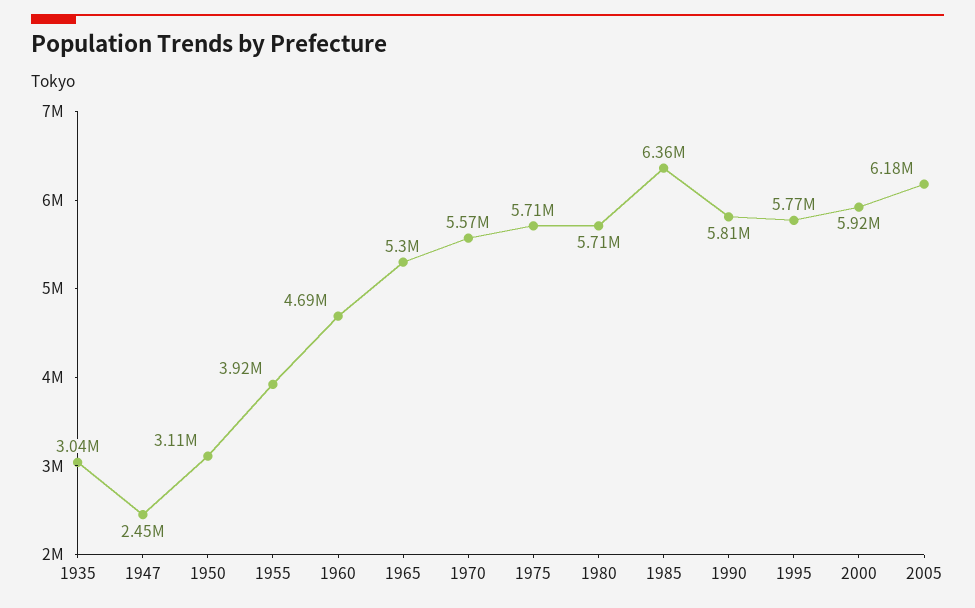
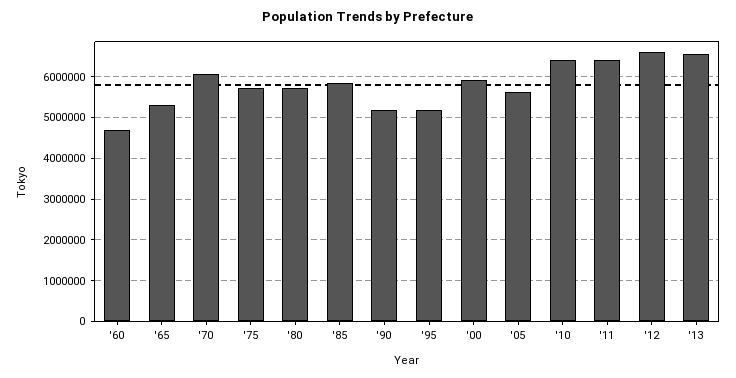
1935: 3040000 -> none
1947: 2450000 -> none
1950: 3110000 -> none
1955: 3920000 -> none
1970: 5570000 -> 6000000
1985: 6360000 -> 5800000
1990: 5810000 -> 5200000
1995: 5770000 -> 5200000
2005: 6180000 -> 5600000
'10: none -> 6400000
'11: none -> 6400000
'12: none -> 6600000
'13: none -> 6600000

